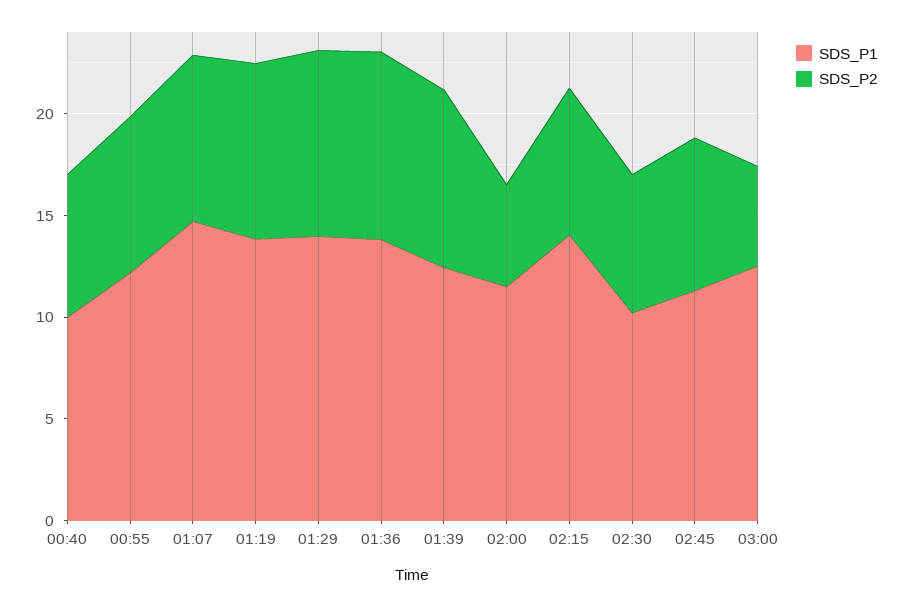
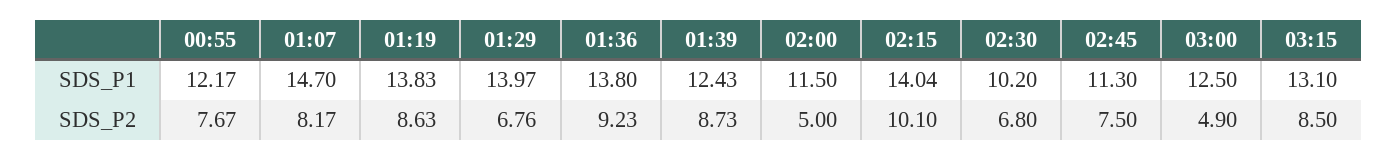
SDS_P1, 00:40: 10 -> none
SDS_P2, 00:40: 7 -> none
SDS_P2, 01:29: 9 -> 6.76
SDS_P2, 02:15: 7 -> 10.1
SDS_P1, 03:15: none -> 13.1
SDS_P2, 03:15: none -> 8.5

